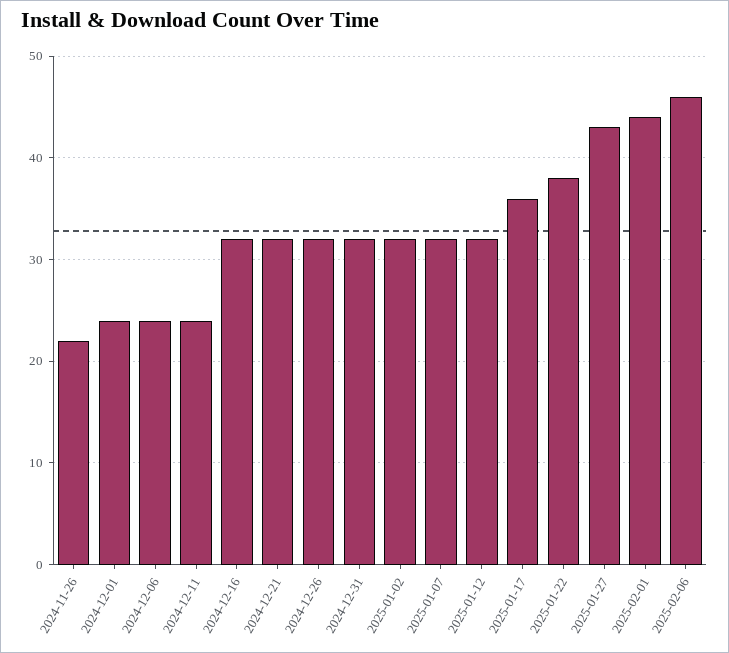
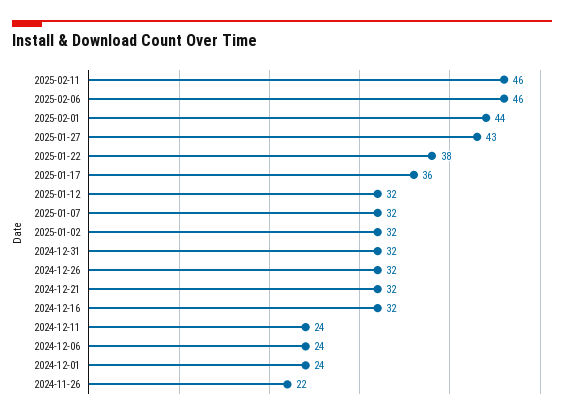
2025-02-11: none -> 46

